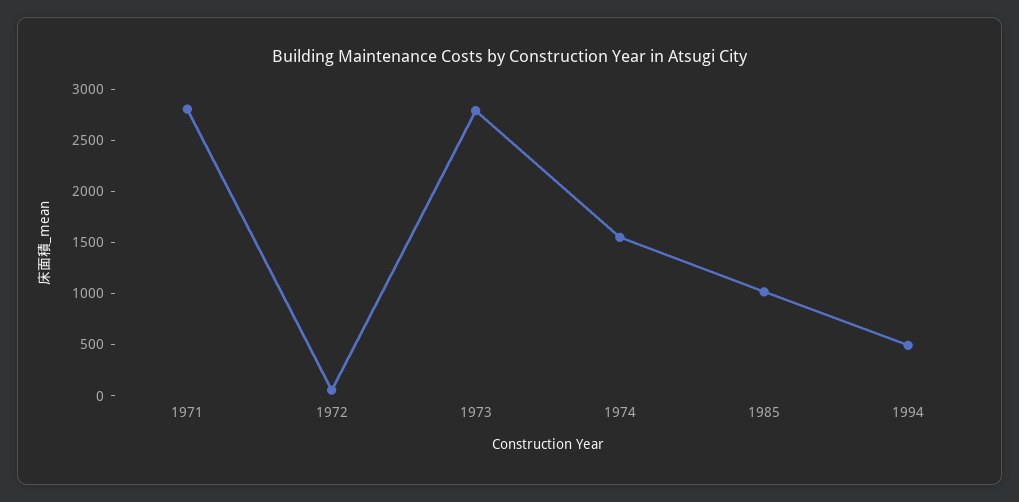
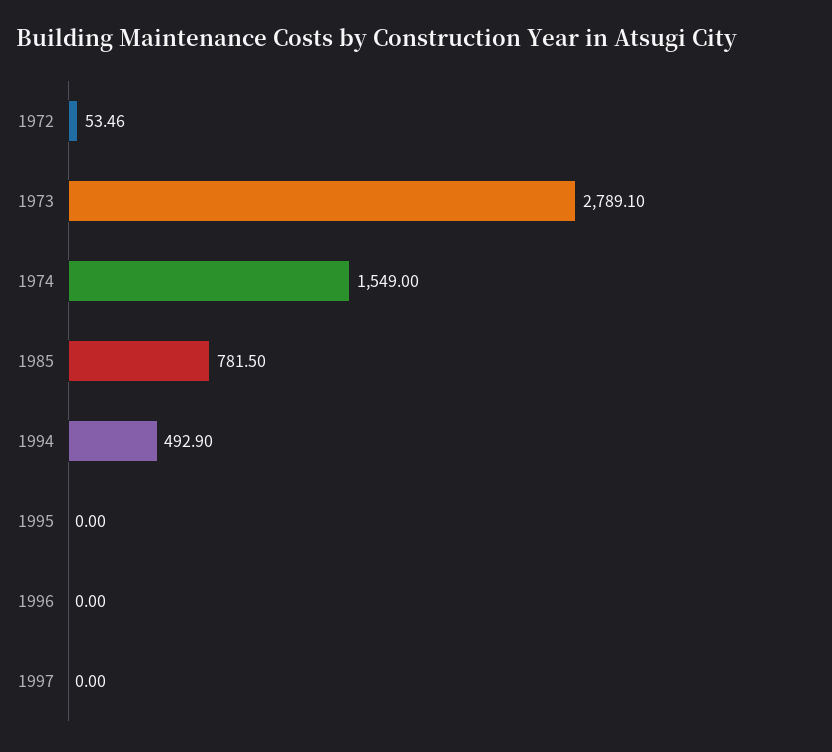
1971: 2800 -> none
1985: 1000 -> 781.5
1995: none -> 0
1996: none -> 0
1997: none -> 0

